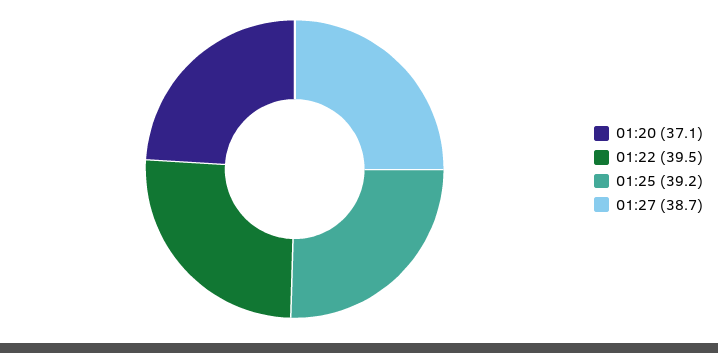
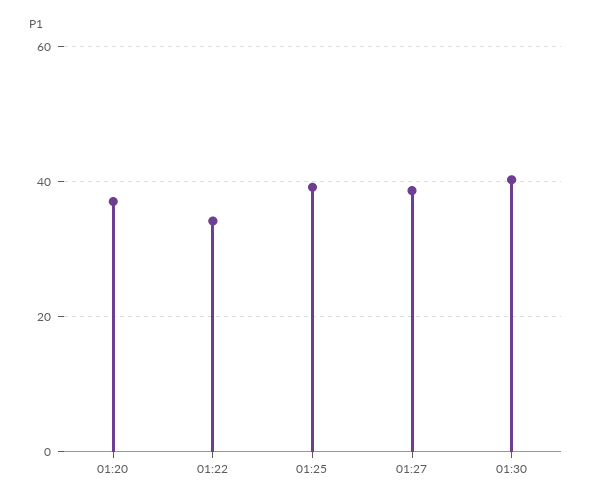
01:22: 39.5 -> 34
01:30: none -> 40

